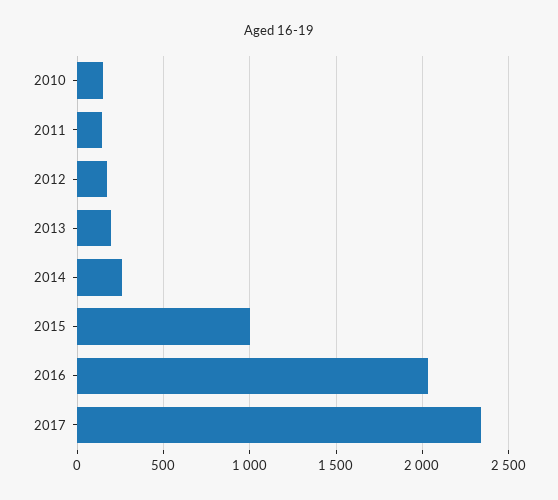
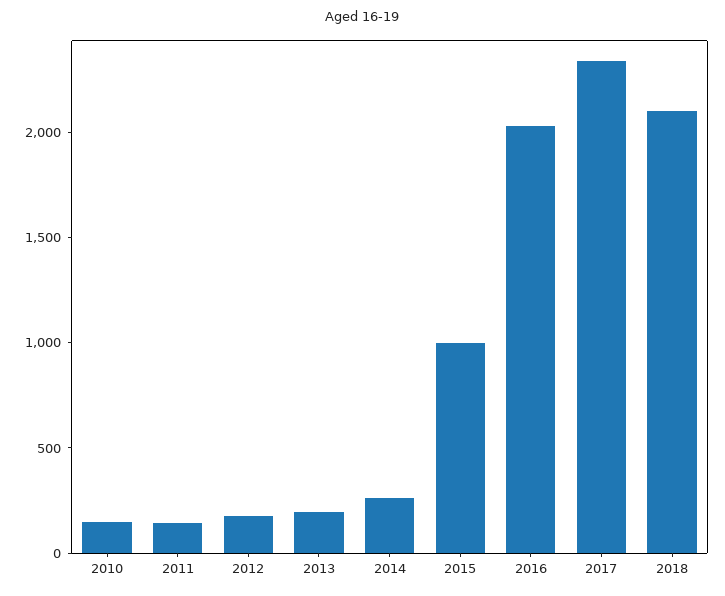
2018: none -> 2100

